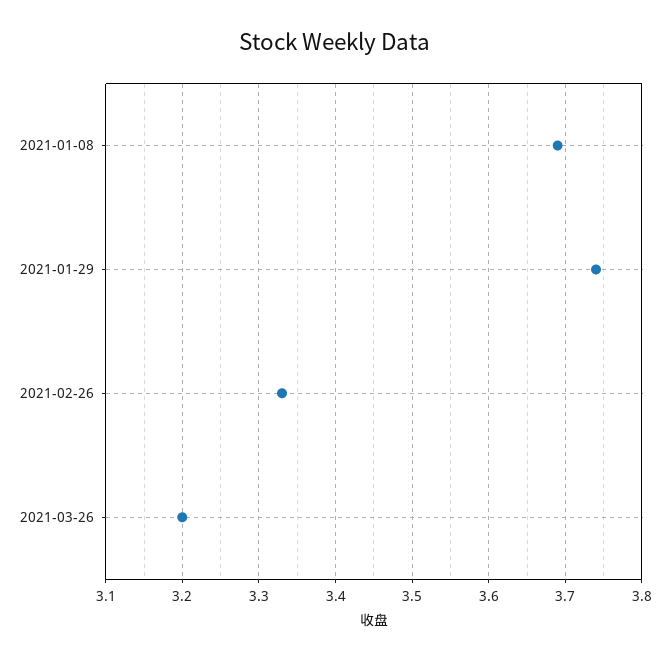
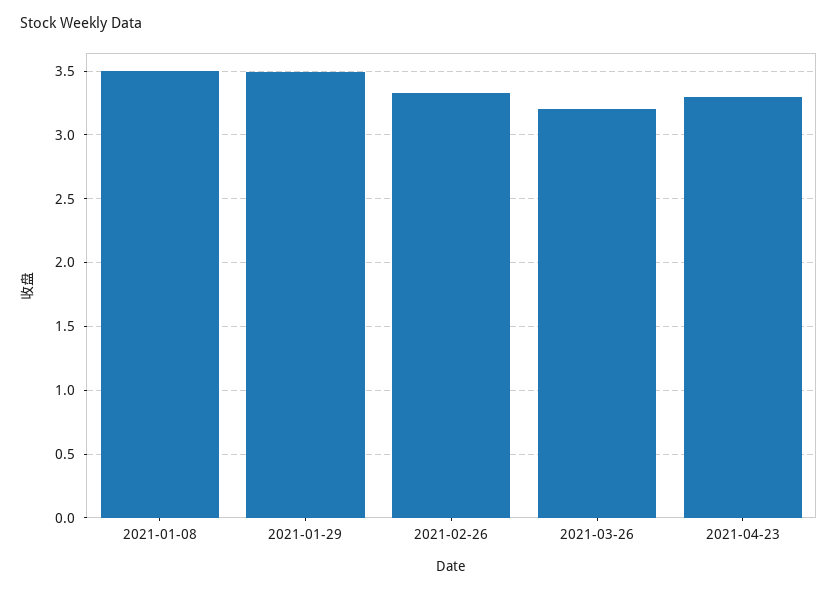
2021-01-08: 3.69 -> 3.5
2021-01-29: 3.74 -> 3.5
2021-04-23: none -> 3.3

